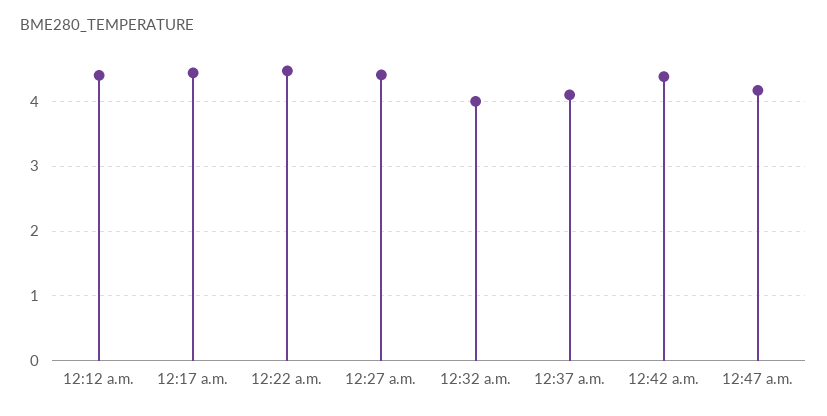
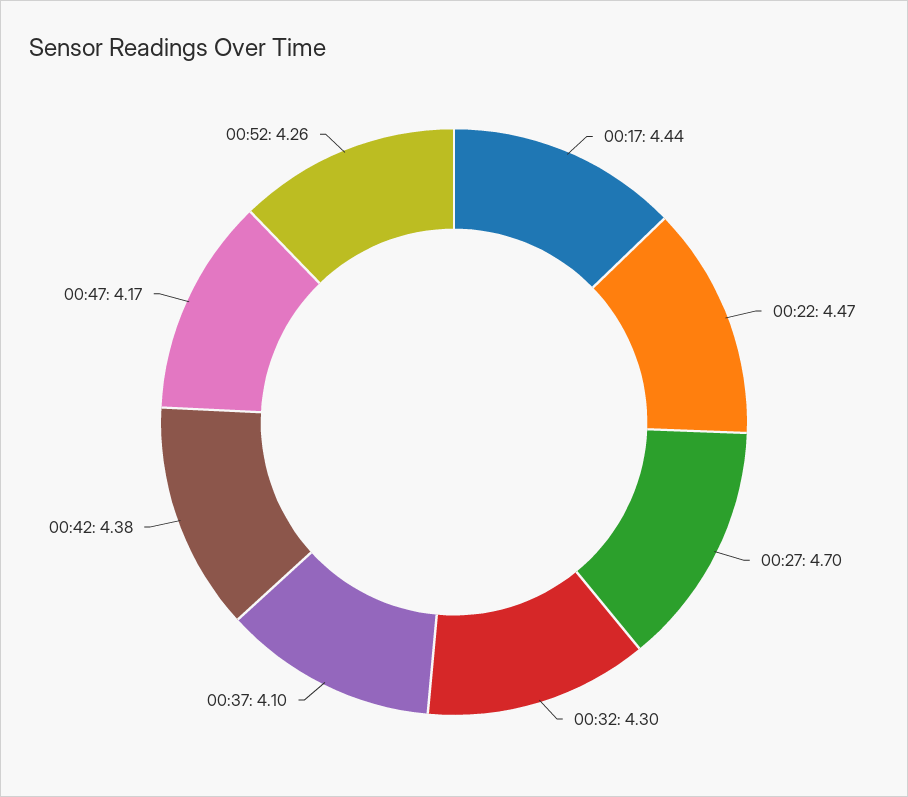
12:12 a.m.: 4.4 -> none
12:27 a.m.: 4.4 -> 4.7
12:32 a.m.: 4 -> 4.3
00:52: none -> 4.26

